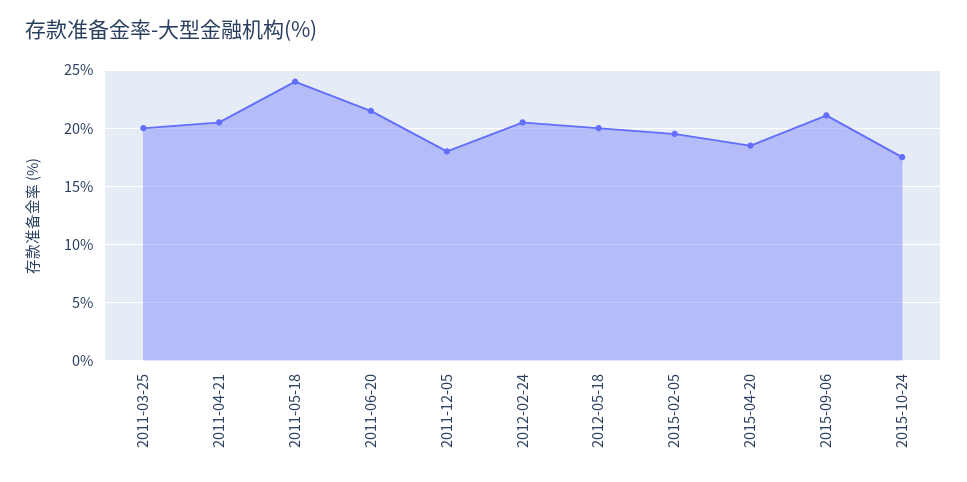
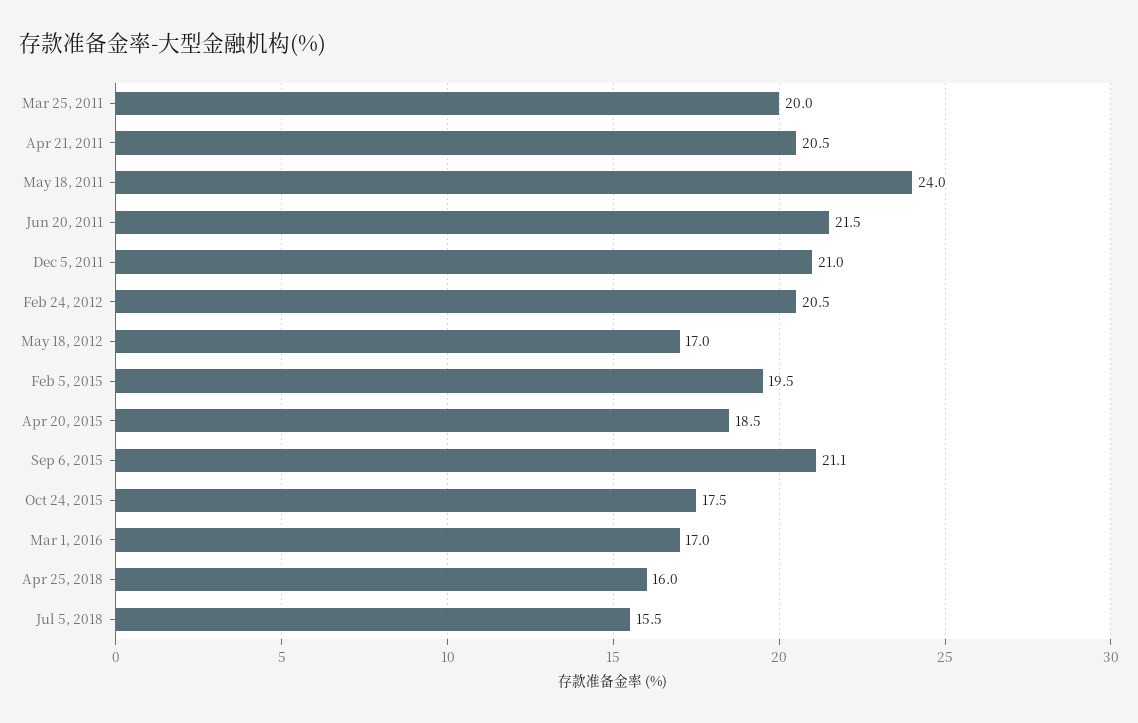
2011-12-05: 18 -> 21
2012-05-18: 20 -> 17
Mar 1, 2016: none -> 17
Apr 25, 2018: none -> 16
Jul 5, 2018: none -> 15.5

